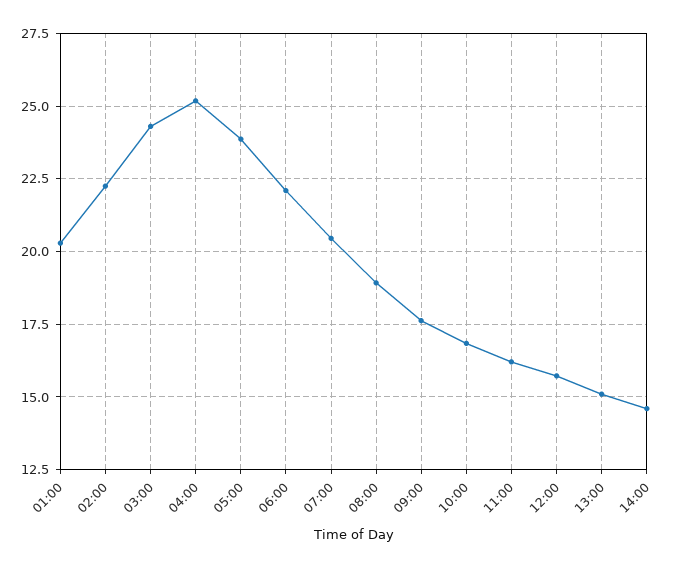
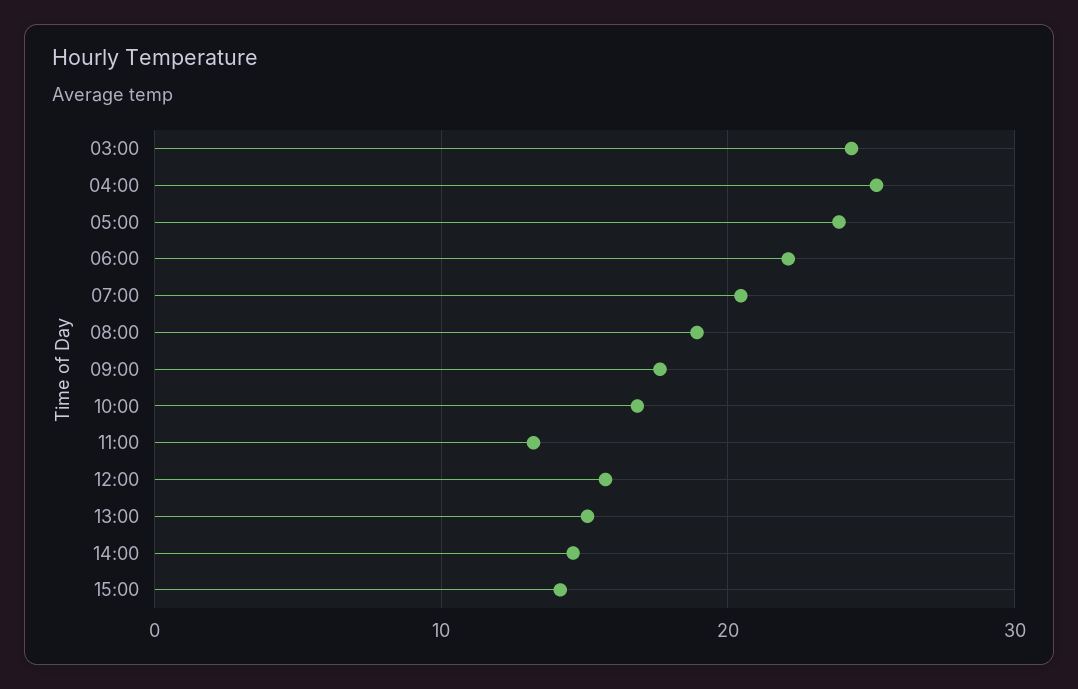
01:00: 20.25 -> none
02:00: 22.25 -> none
11:00: 16.25 -> 13
15:00: none -> 14

